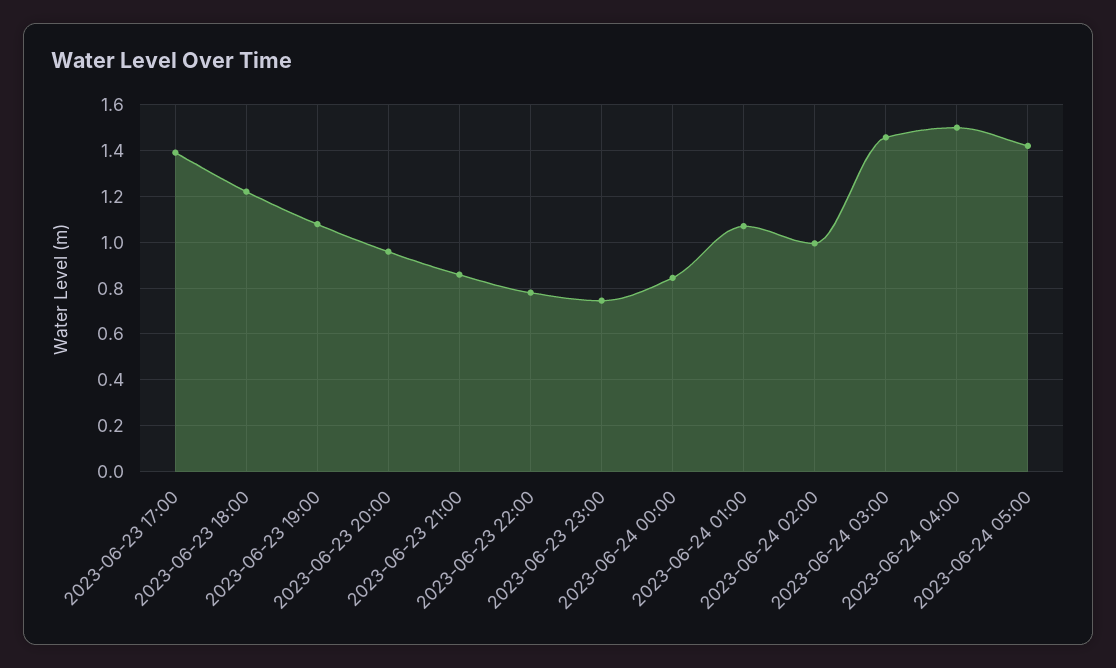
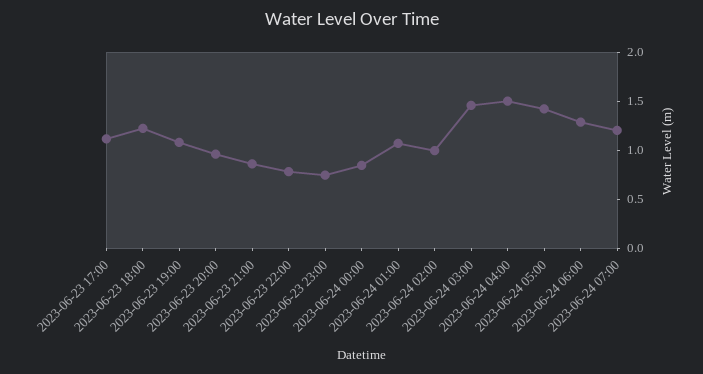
2023-06-23 17:00: 1.4 -> 1.1
2023-06-24 06:00: none -> 1.3
2023-06-24 07:00: none -> 1.2

